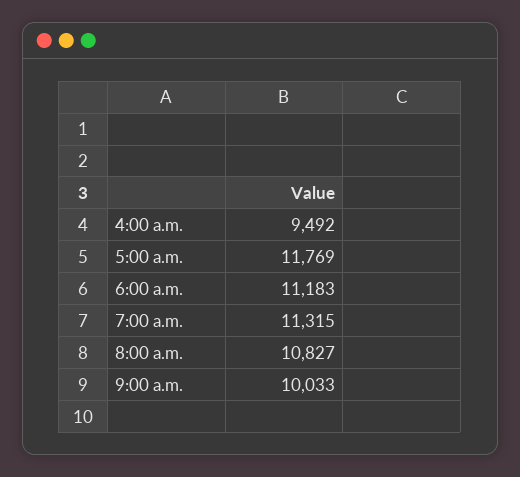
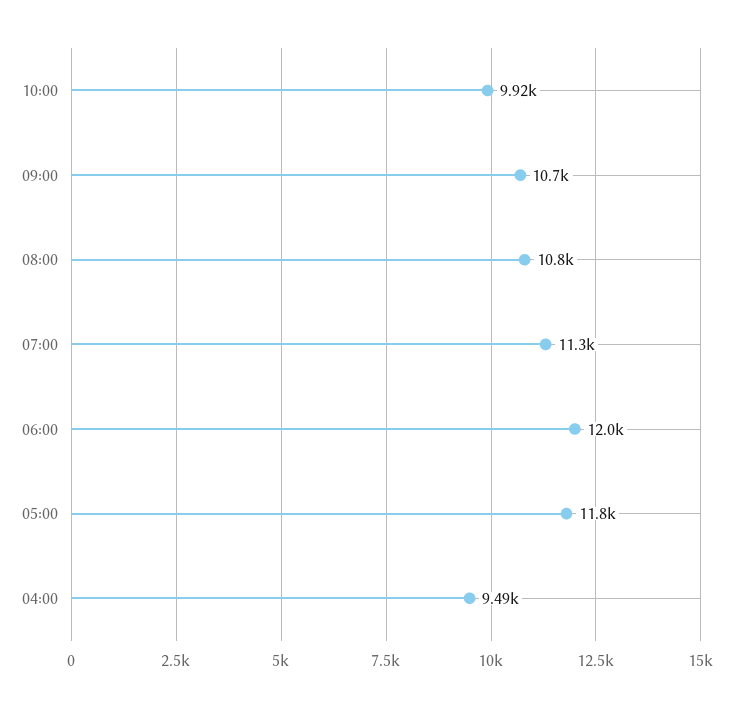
6:00 a.m.: 11183 -> 12000
9:00 a.m.: 10033 -> 10700
10:00: none -> 9920

